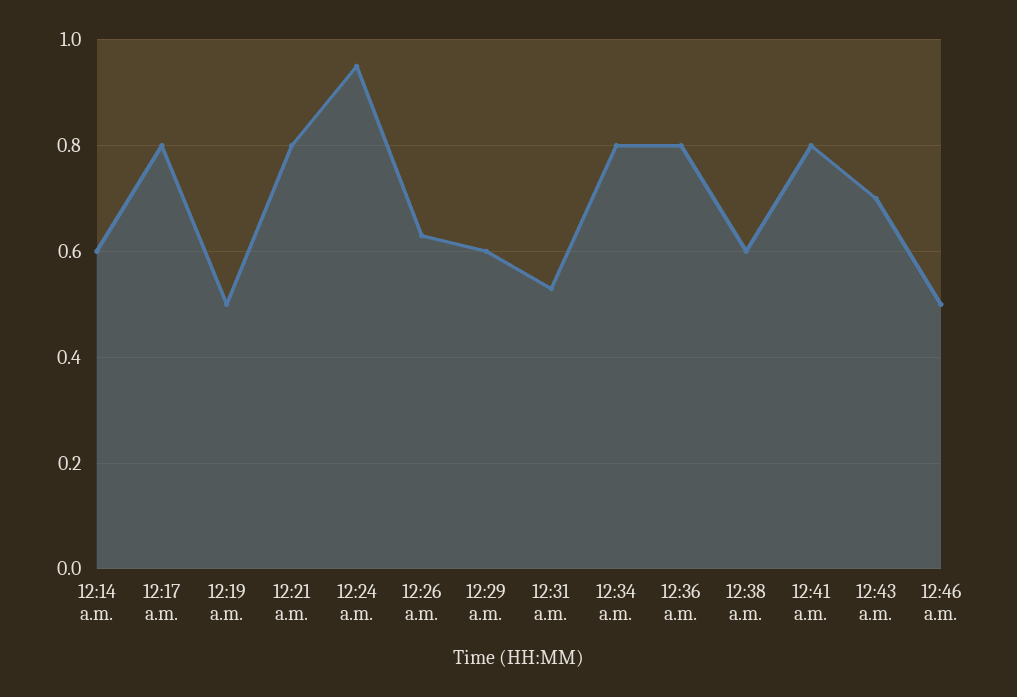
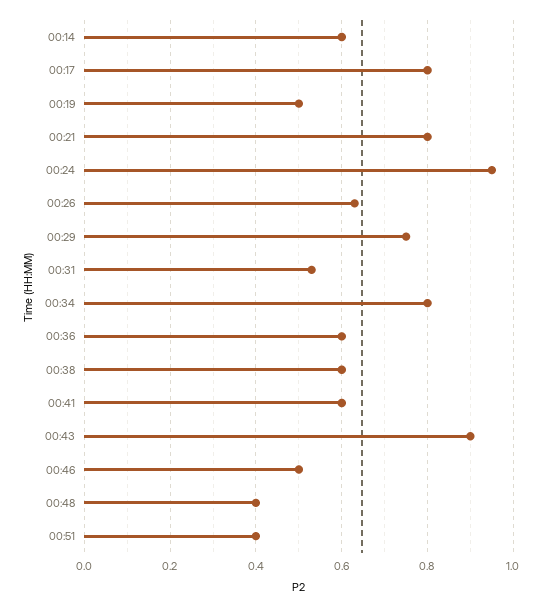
12:29 a.m.: 0.6 -> 0.75
12:36 a.m.: 0.8 -> 0.6
12:41 a.m.: 0.8 -> 0.6
12:43 a.m.: 0.7 -> 0.9
00:48: none -> 0.4
00:51: none -> 0.4

